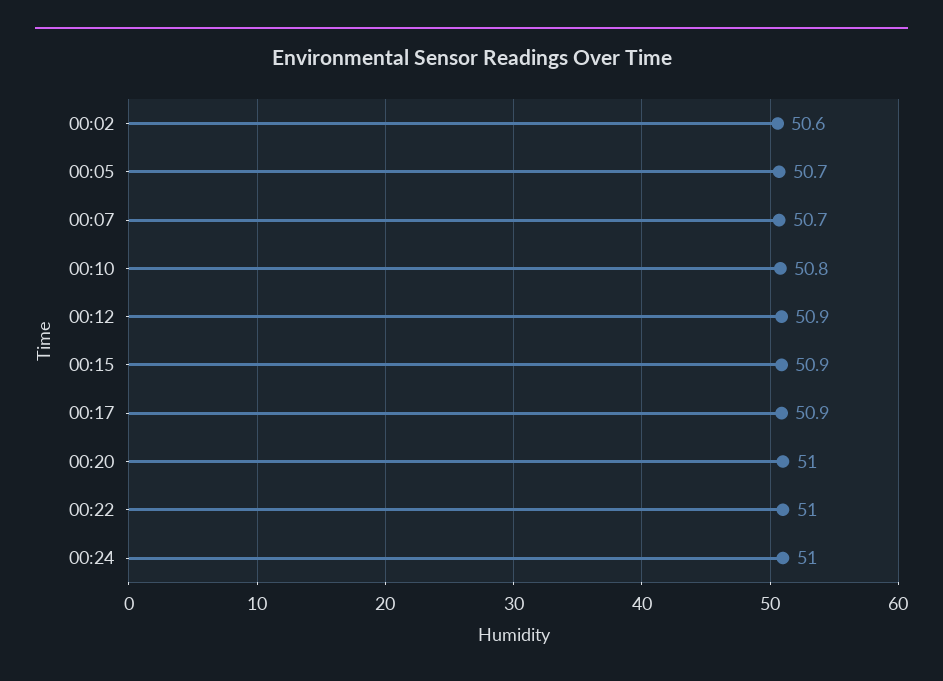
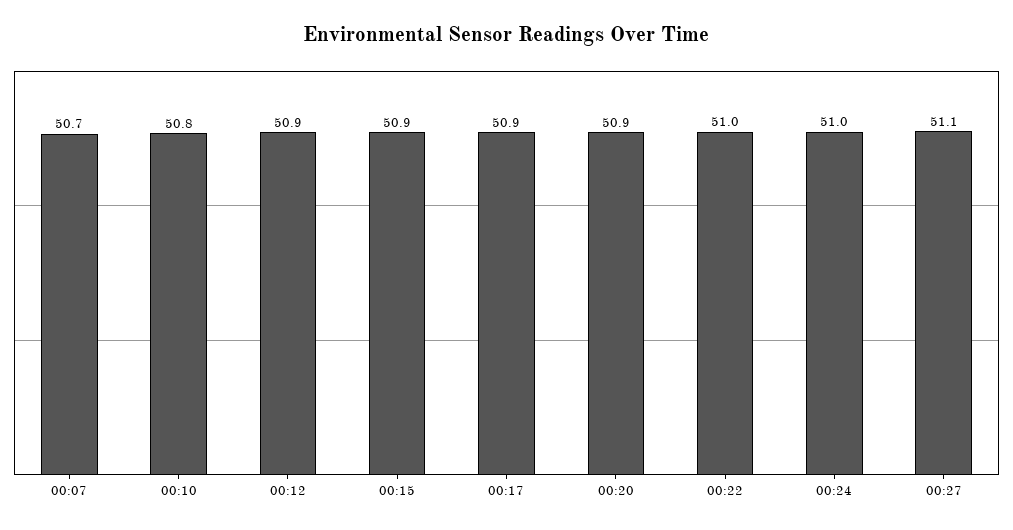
00:02: 50.6 -> none
00:05: 50.7 -> none
00:20: 51 -> 50.9
00:27: none -> 51.1

